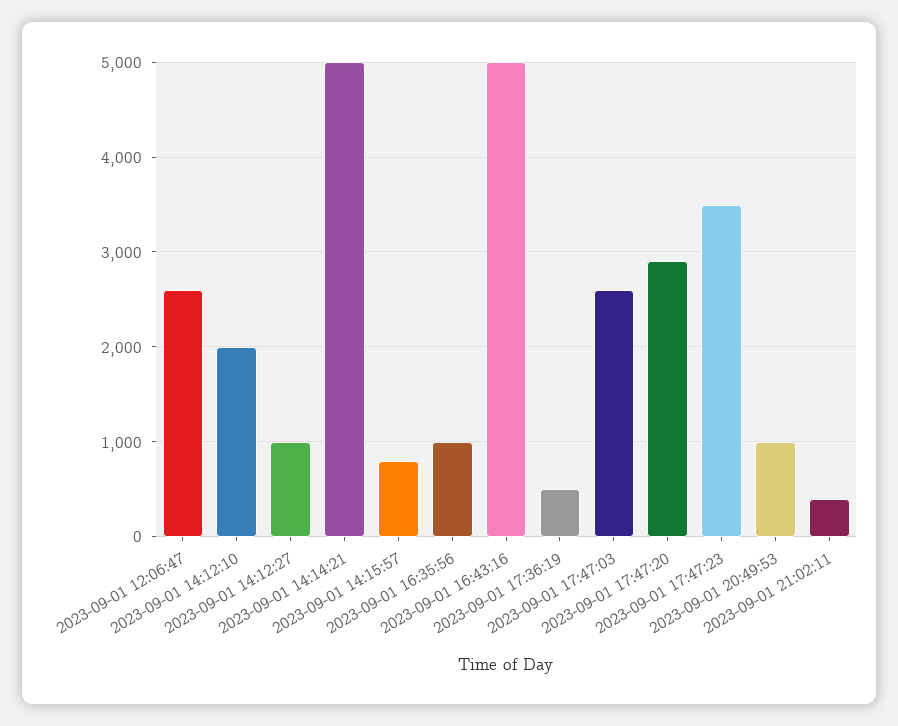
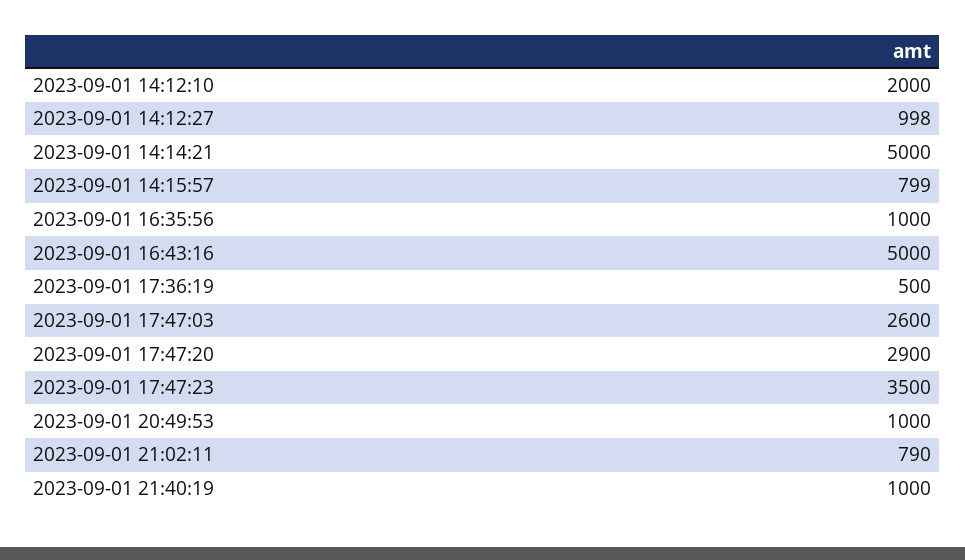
2023-09-01 12:06:47: 2600 -> none
2023-09-01 21:02:11: 400 -> 790
2023-09-01 21:40:19: none -> 1000

